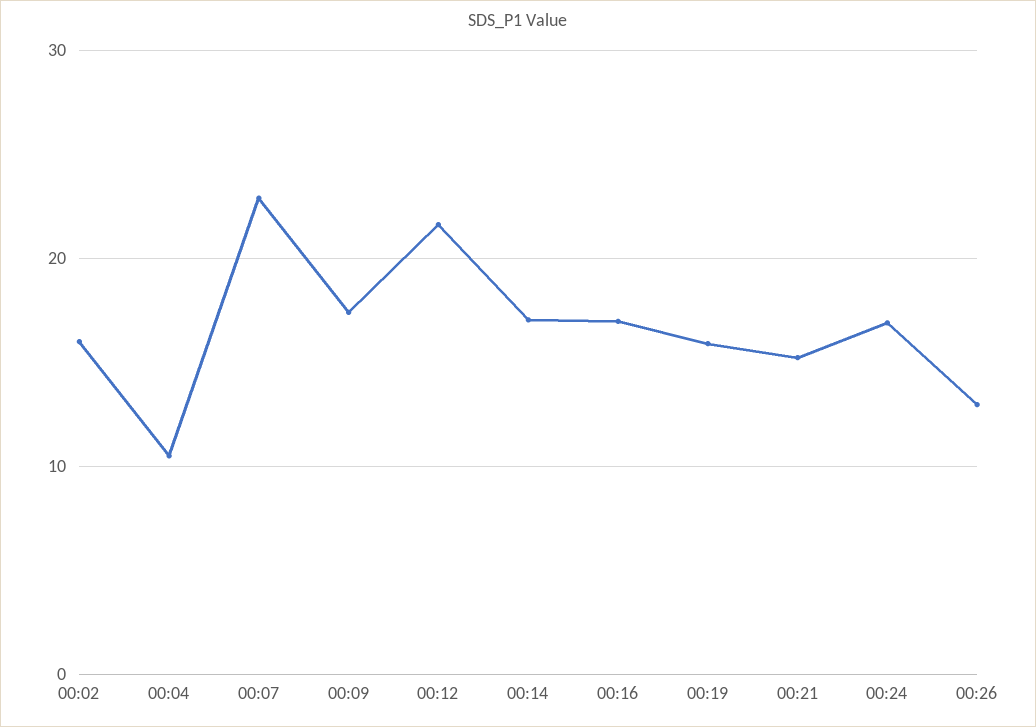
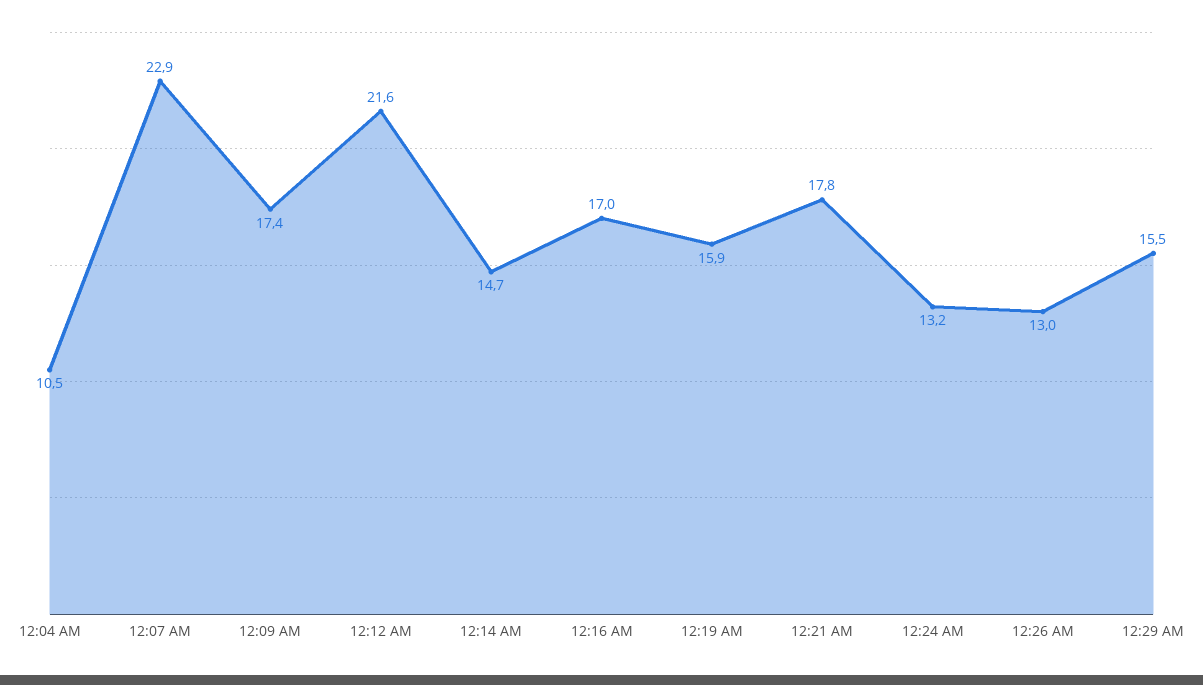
00:02: 16 -> none
00:14: 17 -> 14.7
00:21: 15 -> 17.8
00:24: 17 -> 13.2
12:29 AM: none -> 15.5

